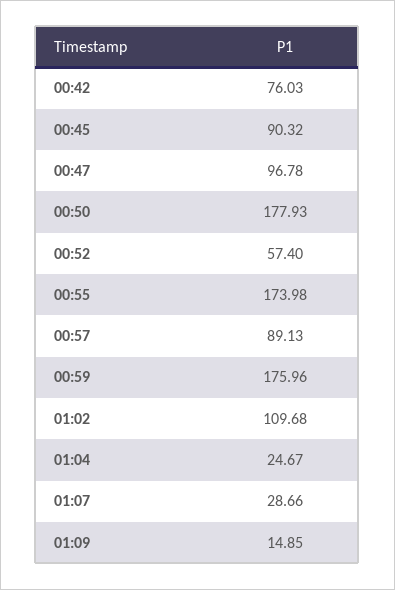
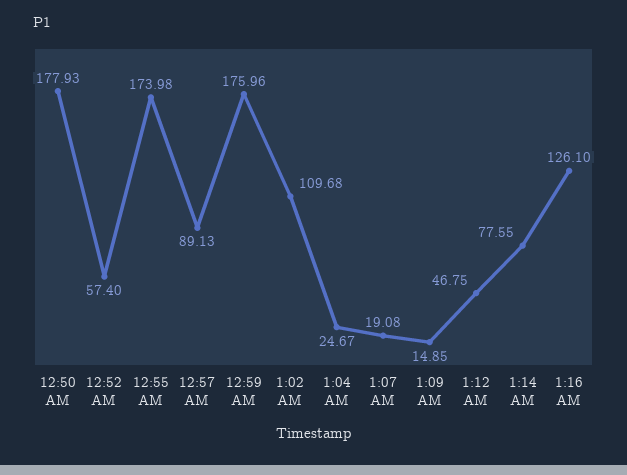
00:42: 76.03 -> none
00:45: 90.32 -> none
00:47: 96.78 -> none
01:07: 28.66 -> 19.08
1:12 AM: none -> 46.75
1:14 AM: none -> 77.55
1:16 AM: none -> 126.1

